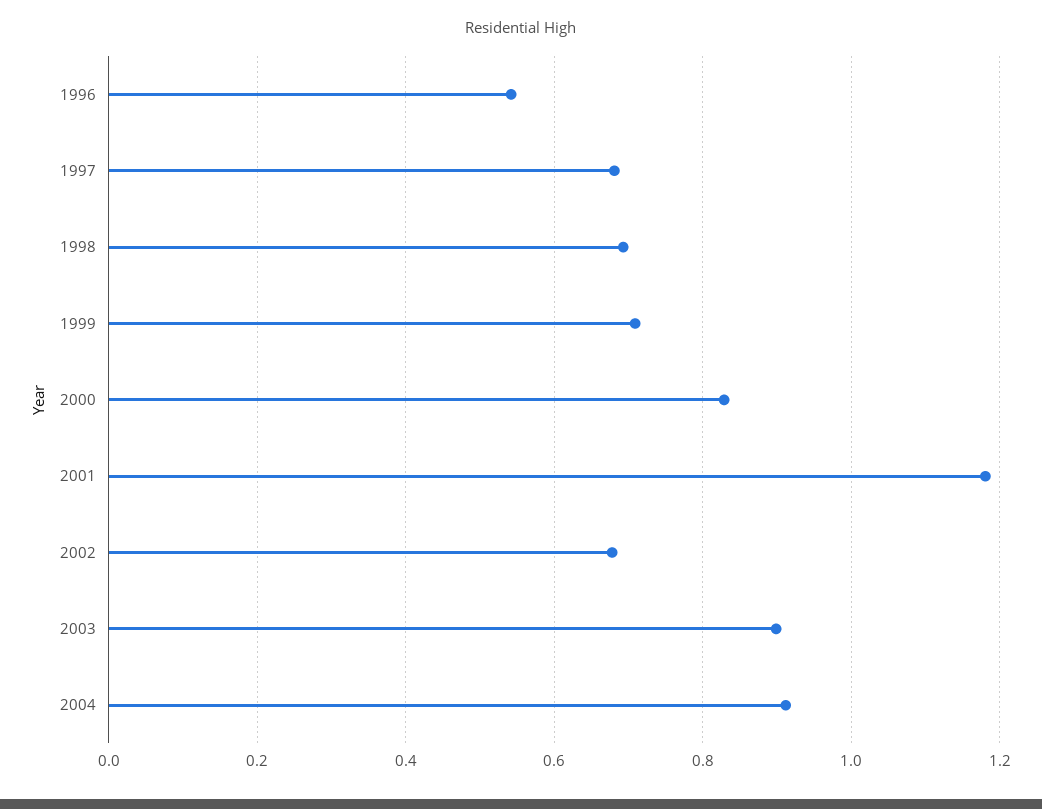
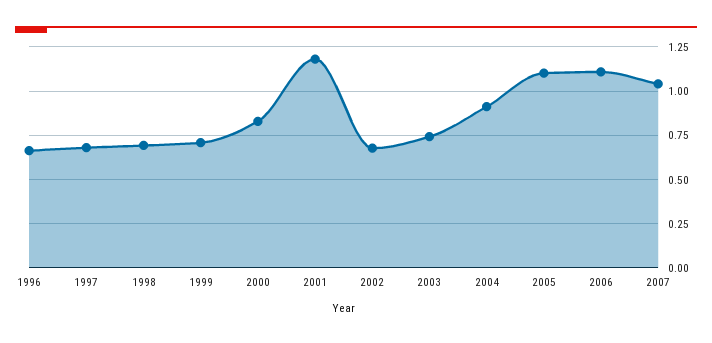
1996: 0.54 -> 0.65
2003: 0.9 -> 0.75
2005: none -> 1.1
2006: none -> 1.1
2007: none -> 1.05

